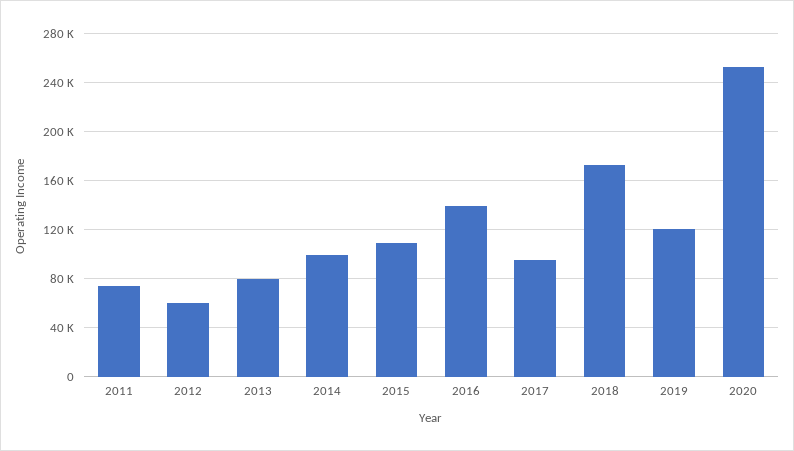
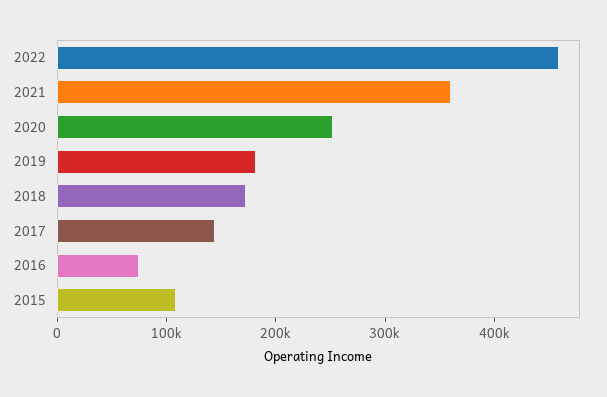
2011: 75000 -> none
2012: 60000 -> none
2013: 80000 -> none
2014: 100000 -> none
2016: 140000 -> 80000
2017: 95000 -> 140000
2019: 120000 -> 180000
2022: none -> 460000
2021: none -> 360000

